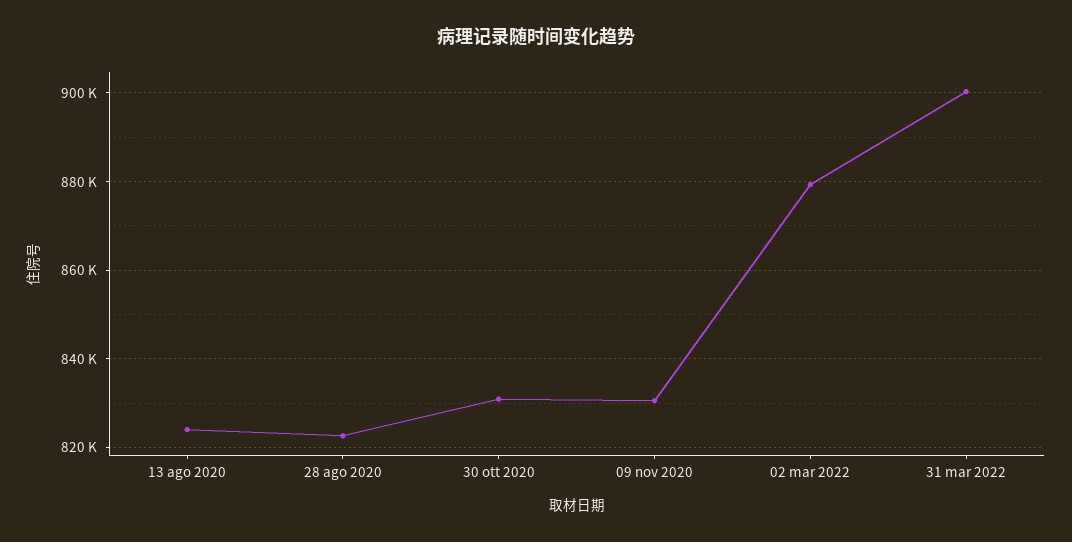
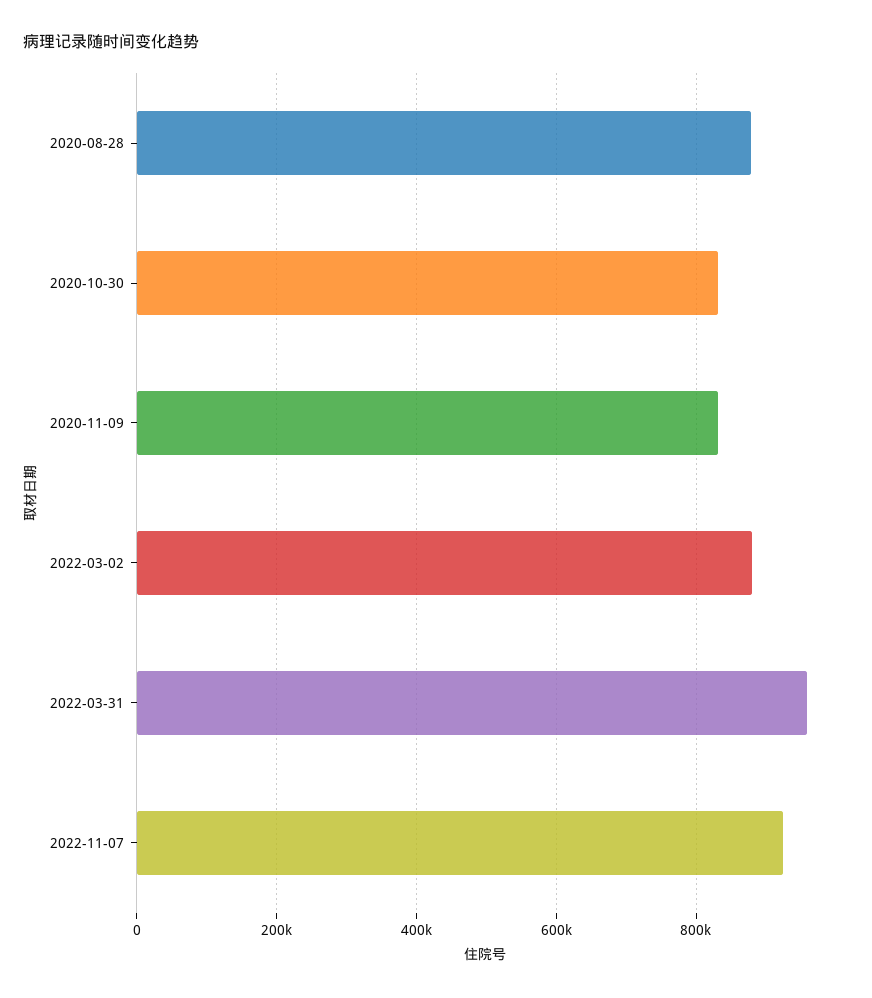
13 ago 2020: 824000 -> none
28 ago 2020: 822000 -> 880000
31 mar 2022: 900000 -> 960000
2022-11-07: none -> 920000

